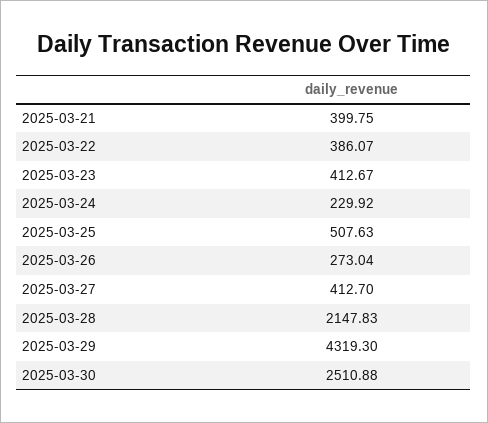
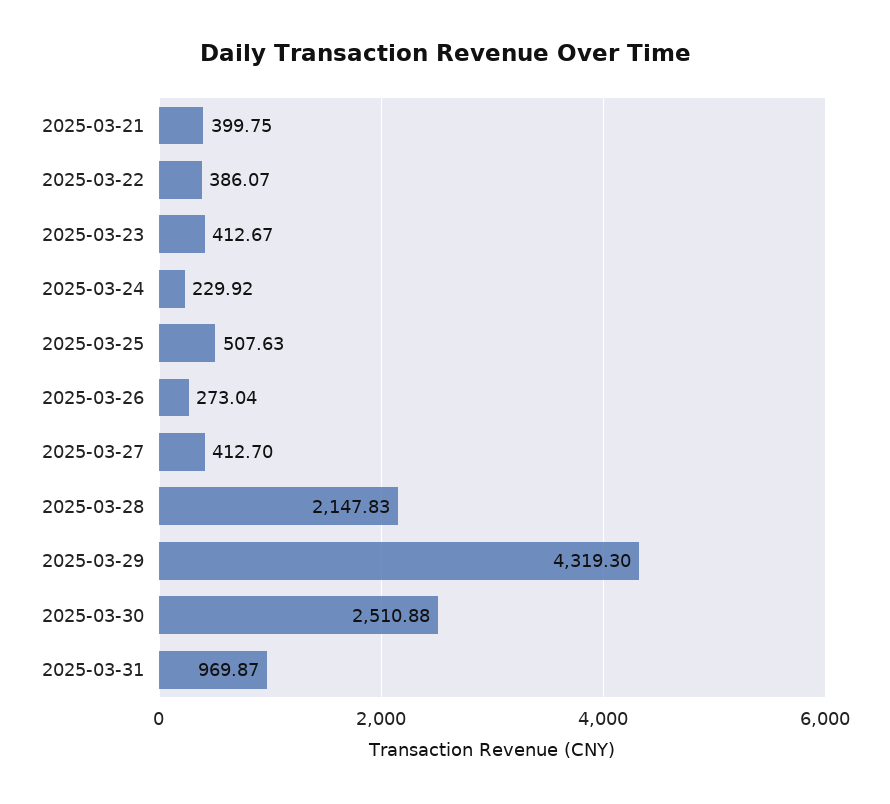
2025-03-31: none -> 969.87

